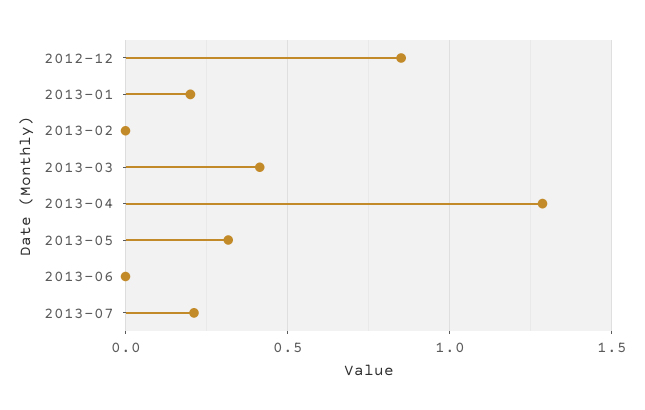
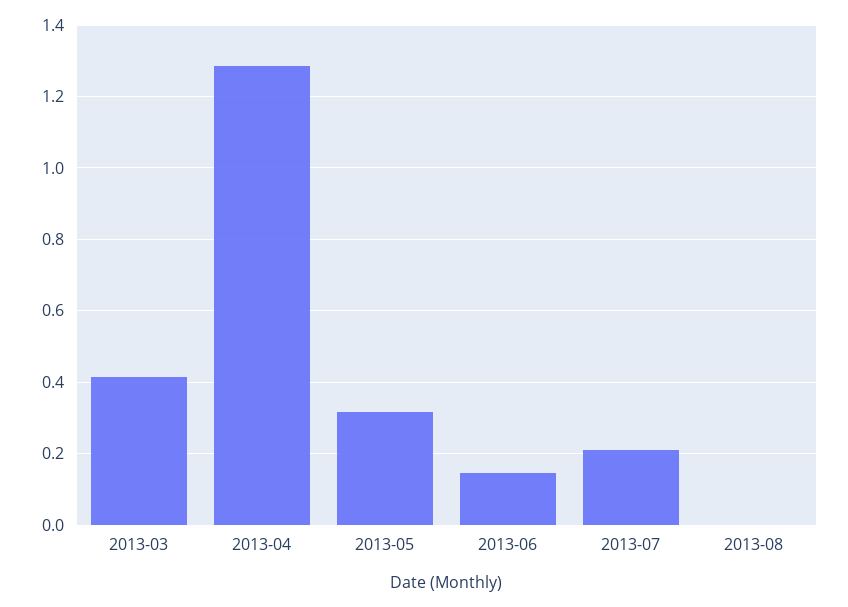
2012-12: 0.85 -> none
2013-01: 0.2 -> none
2013-02: 0 -> none
2013-06: 0 -> 0.14
2013-08: none -> 0

